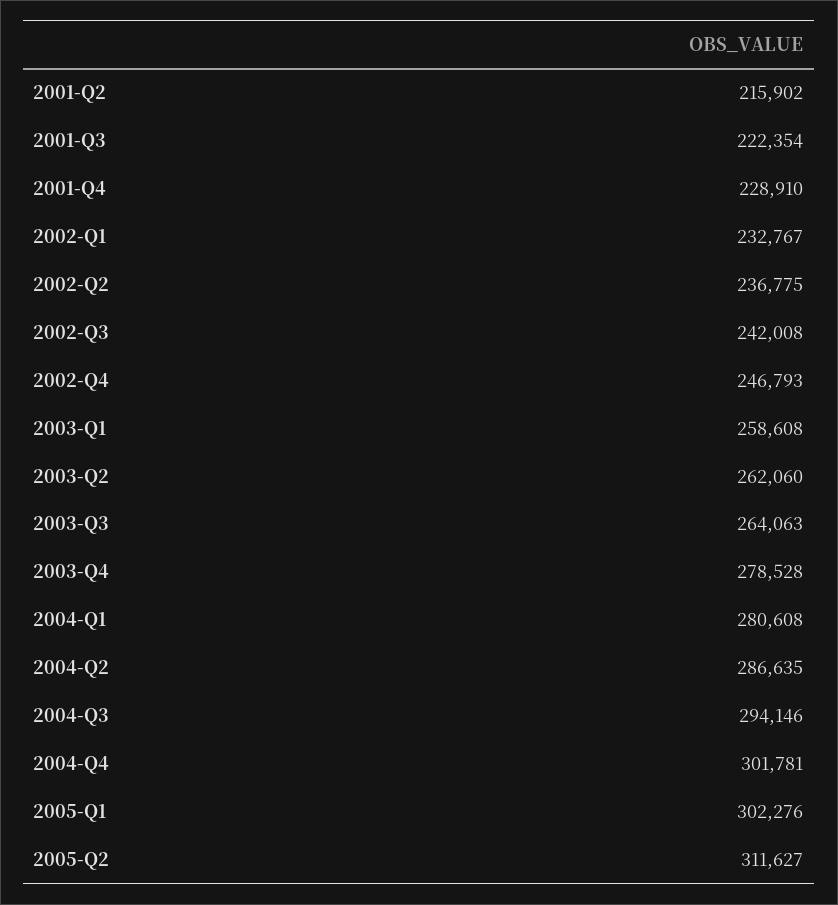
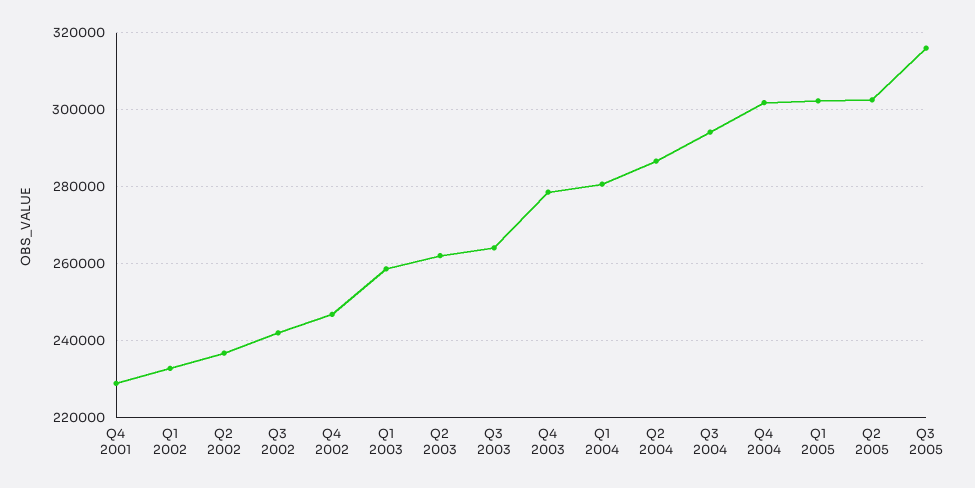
2001-Q2: 215902 -> none
2001-Q3: 222354 -> none
2005-Q2: 311627 -> 302000
Q3 2005: none -> 316000

